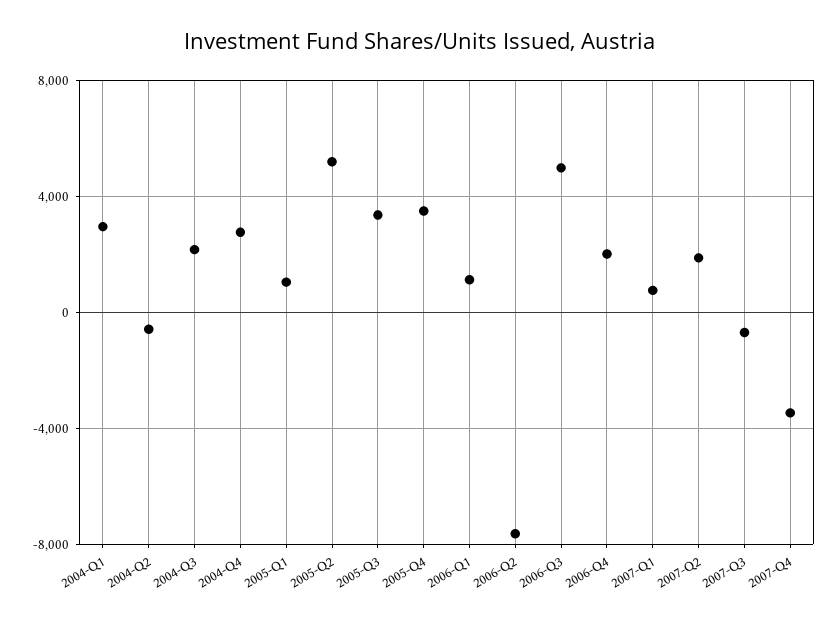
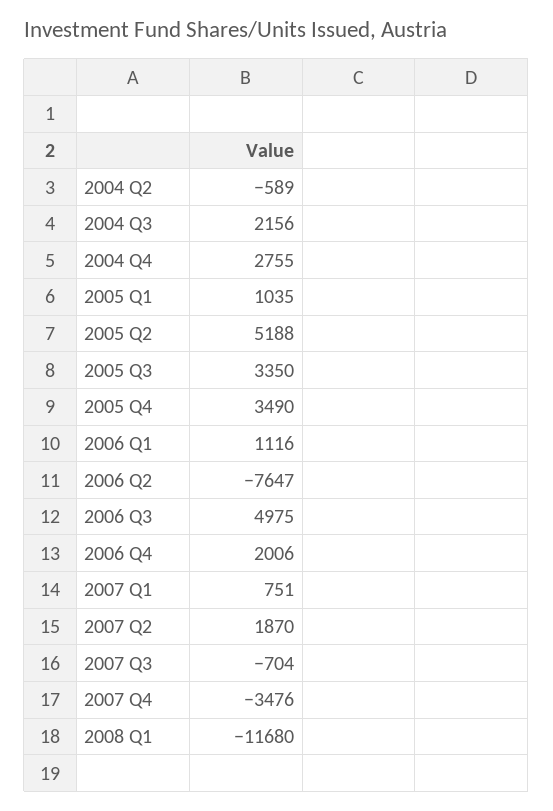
2004-Q1: 3000 -> none
2008 Q1: none -> -11680

